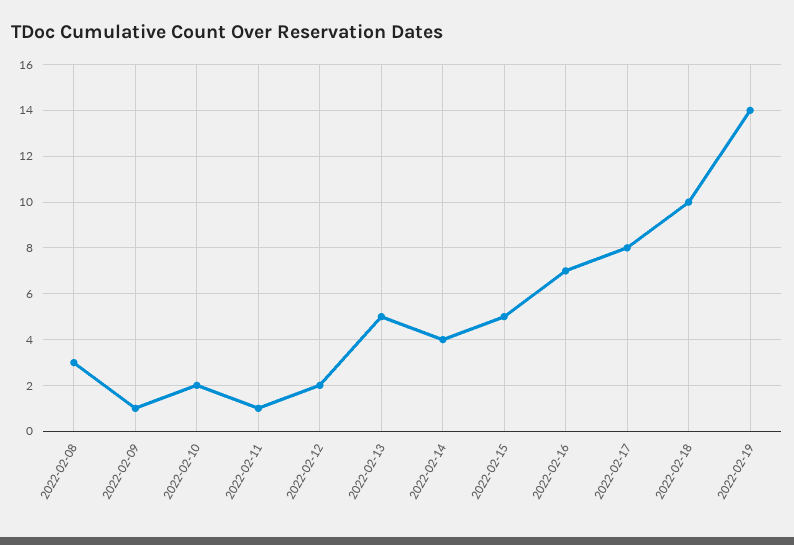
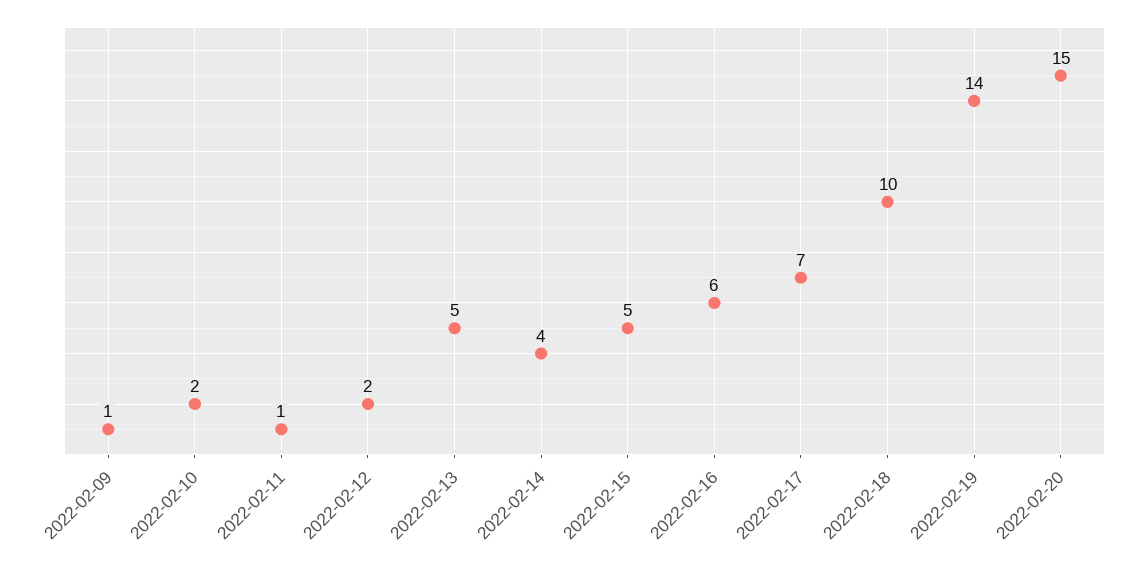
2022-02-08: 3 -> none
2022-02-16: 7 -> 6
2022-02-17: 8 -> 7
2022-02-20: none -> 15

